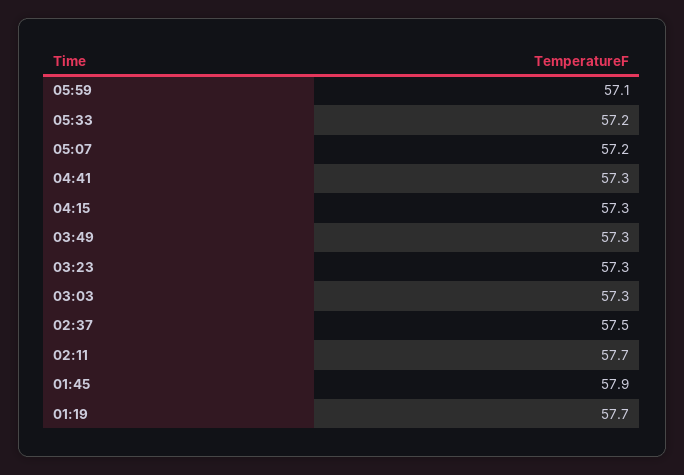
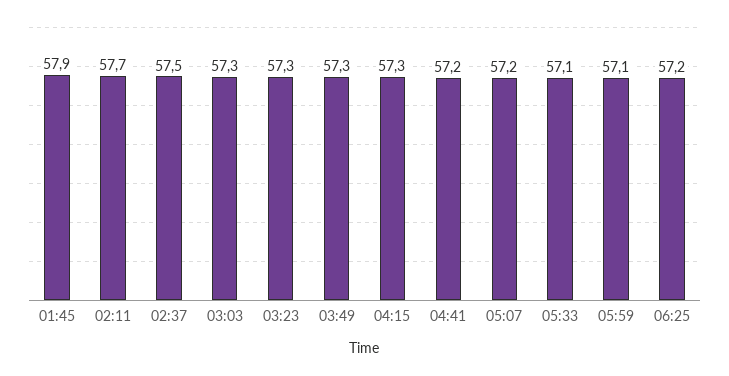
05:33: 57.2 -> 57.1
04:41: 57.3 -> 57.2
01:19: 57.7 -> none
06:25: none -> 57.2

